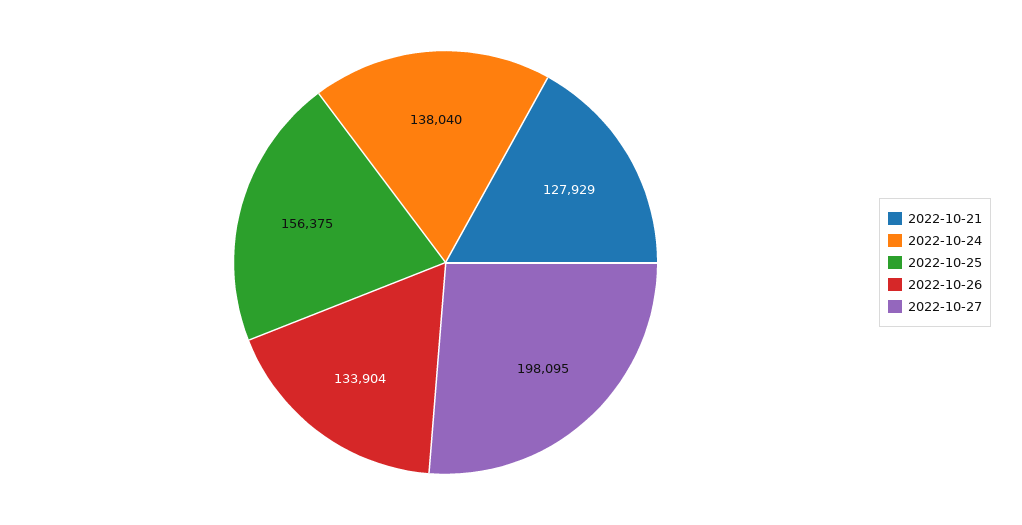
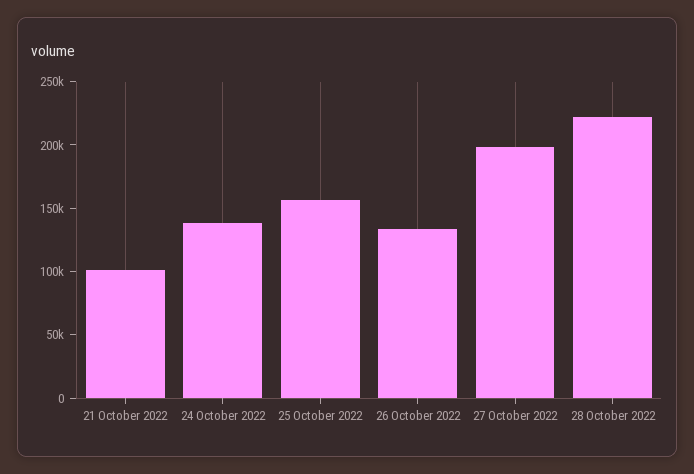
2022-10-21: 127929 -> 100000
28 October 2022: none -> 220000

